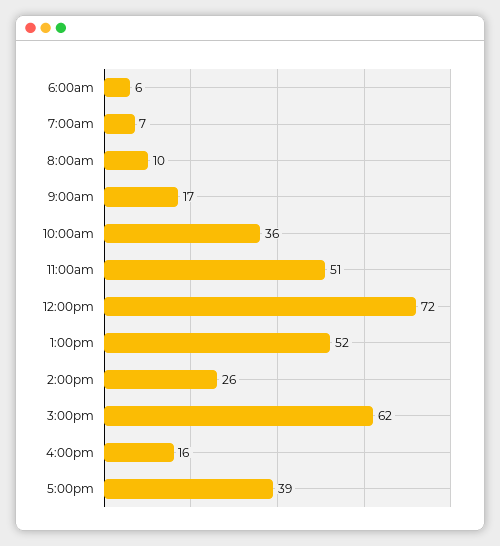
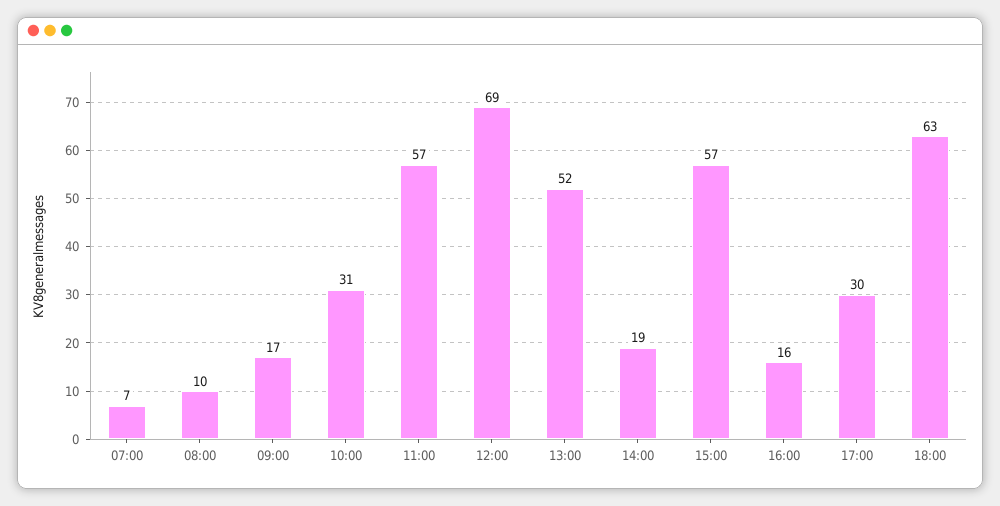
6:00am: 6 -> none
10:00am: 36 -> 31
11:00am: 51 -> 57
12:00pm: 72 -> 69
2:00pm: 26 -> 19
3:00pm: 62 -> 57
5:00pm: 39 -> 30
18:00: none -> 63

